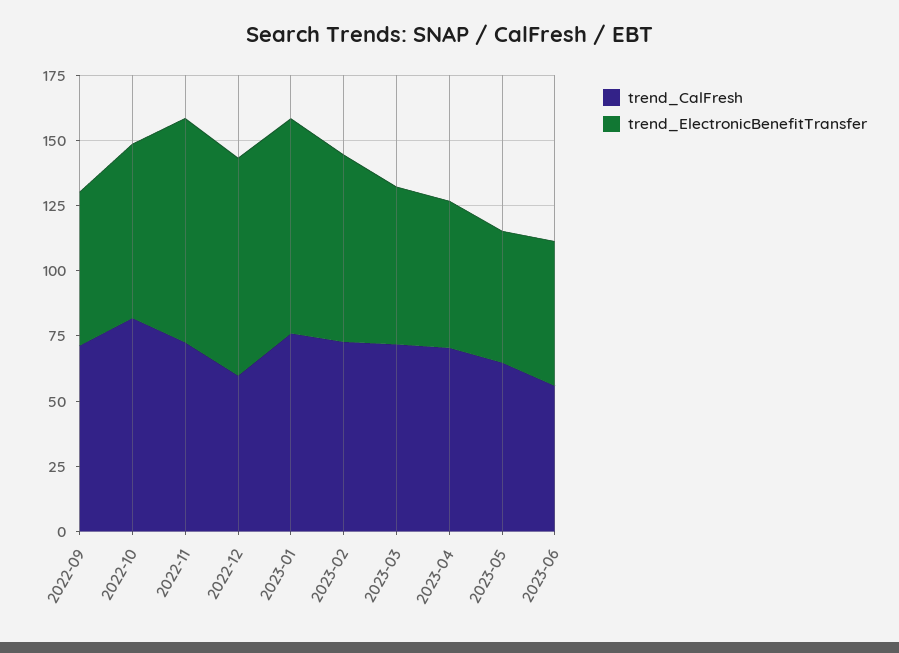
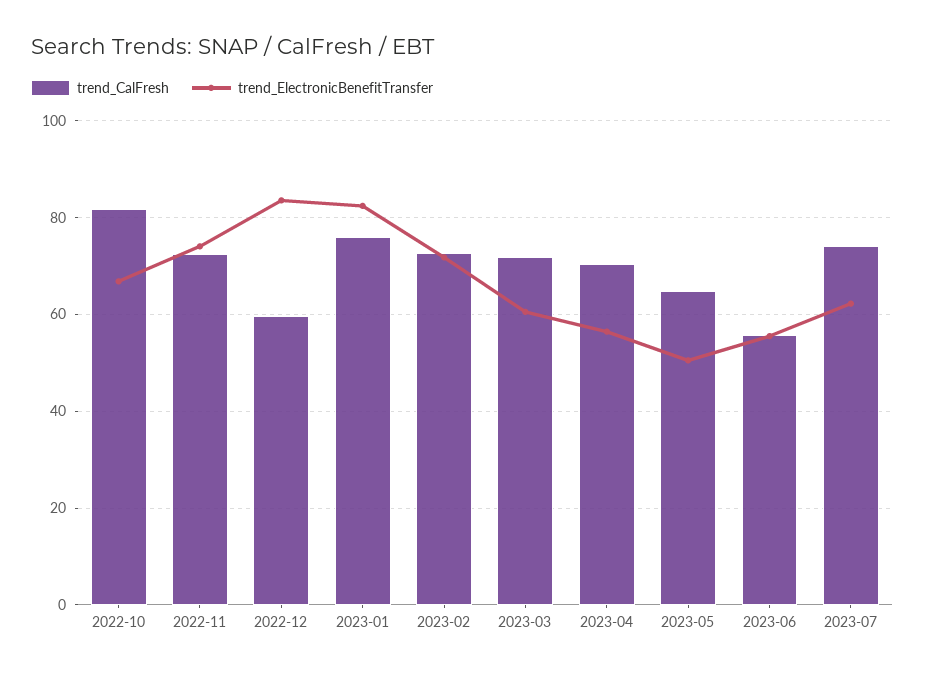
trend_CalFresh, 2022-09: 70 -> none
trend_ElectronicBenefitTransfer, 2022-09: 60 -> none
trend_ElectronicBenefitTransfer, 2022-11: 85 -> 74
trend_CalFresh, 2023-07: none -> 74
trend_ElectronicBenefitTransfer, 2023-07: none -> 62

